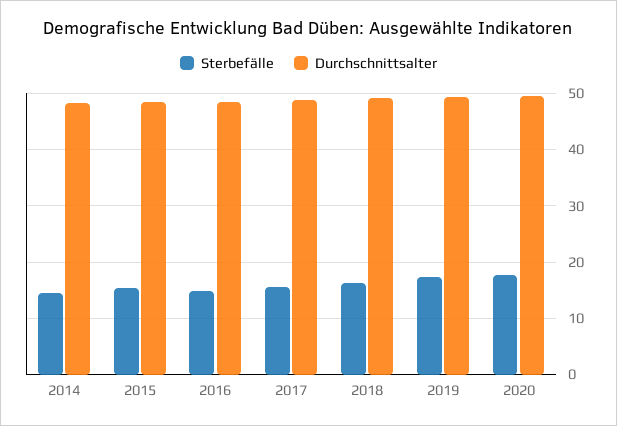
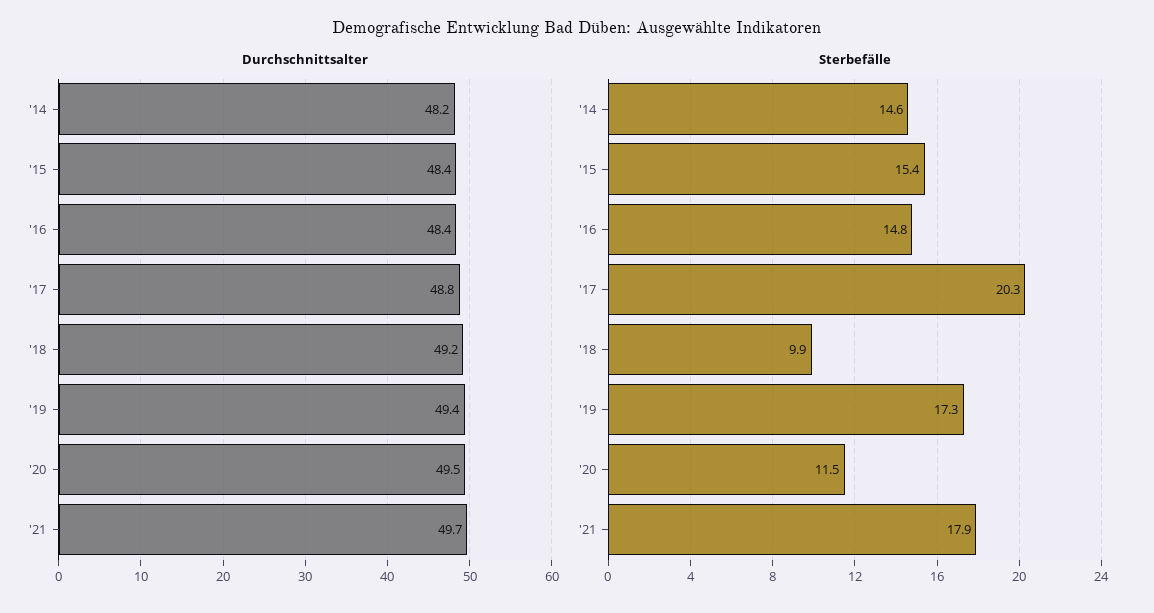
Sterbefälle, 2017: 16 -> 20.3
Sterbefälle, 2018: 16 -> 9.9
Sterbefälle, 2020: 18 -> 11.5
Durchschnittsalter, '21: none -> 49.7
Sterbefälle, '21: none -> 17.9

